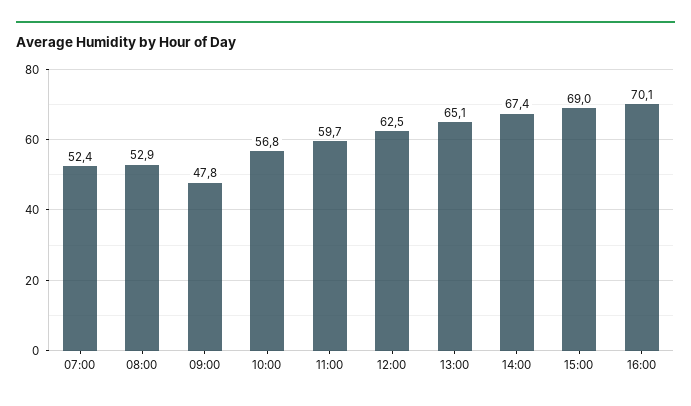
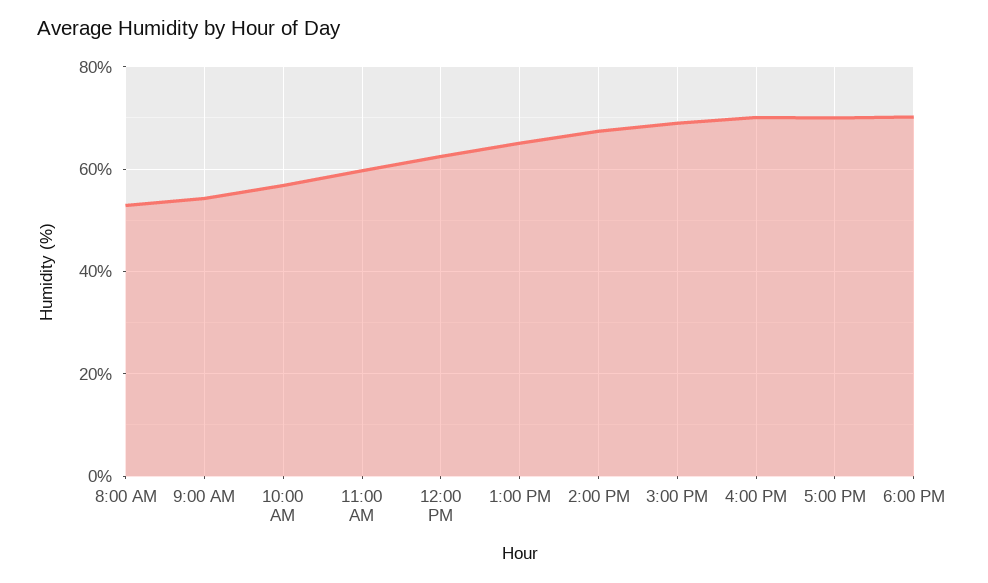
07:00: 52.4 -> none
09:00: 47.8 -> 54
5:00 PM: none -> 70
6:00 PM: none -> 70

